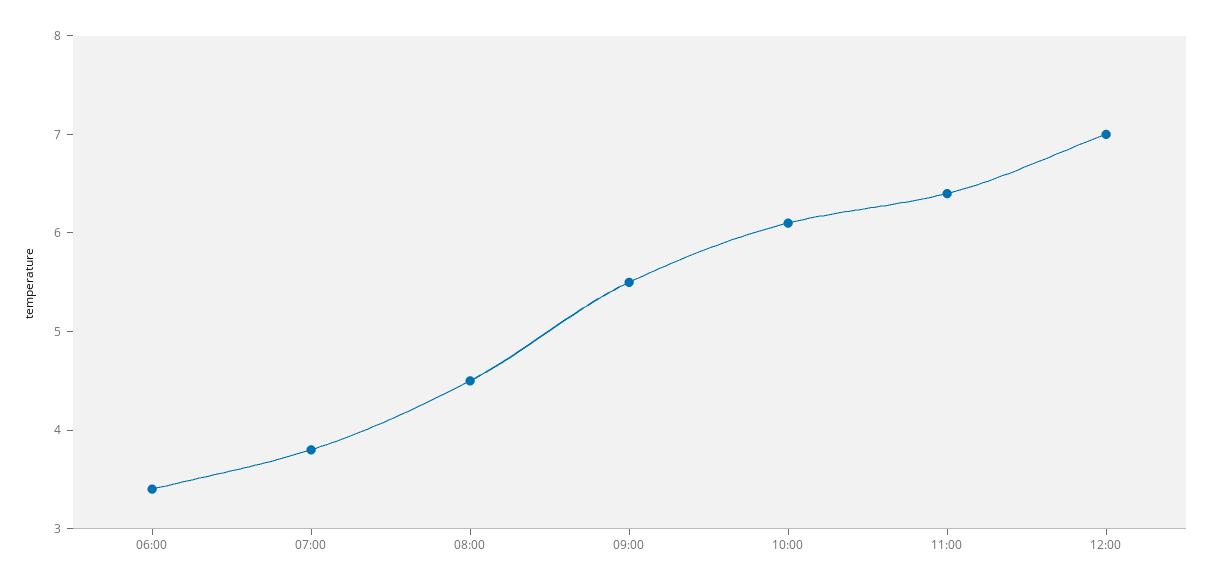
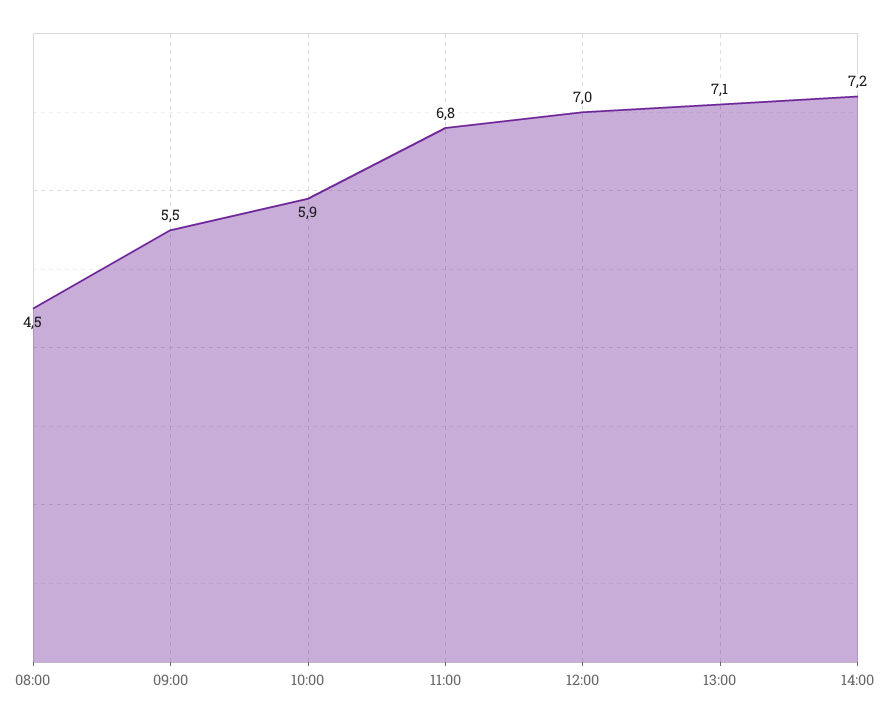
06:00: 3.4 -> none
07:00: 3.8 -> none
10:00: 6.1 -> 5.9
11:00: 6.4 -> 6.8
13:00: none -> 7.1
14:00: none -> 7.2

